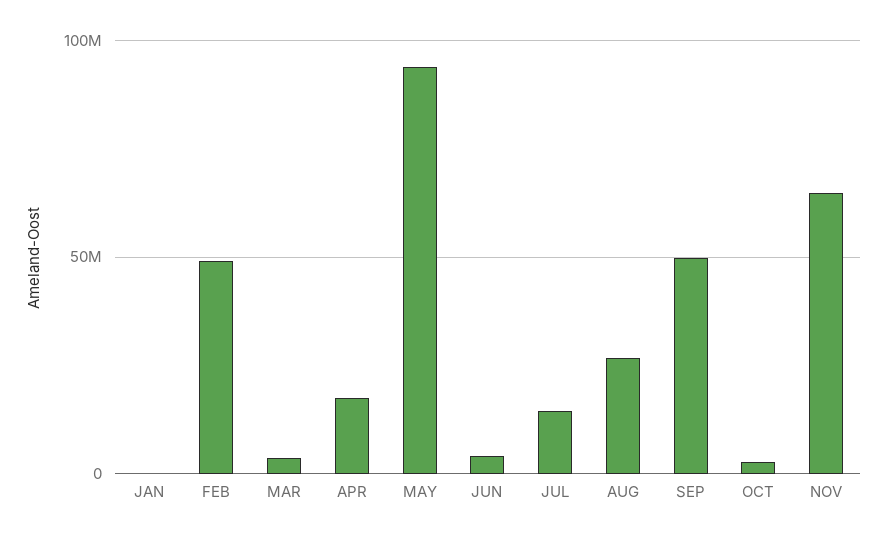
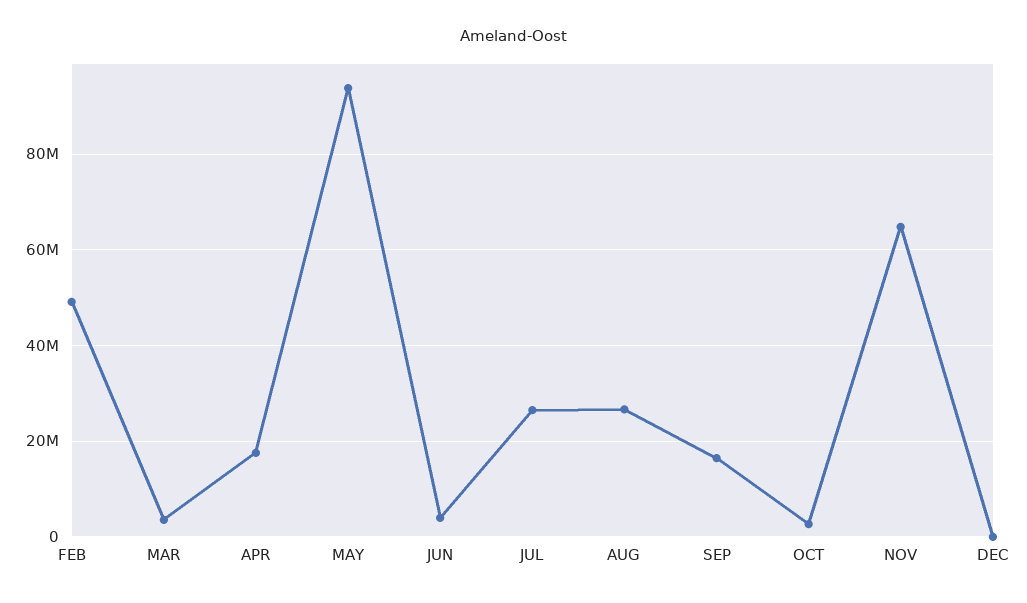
JAN: 0 -> none
JUL: 15000000 -> 26000000
SEP: 50000000 -> 16000000
DEC: none -> 0

